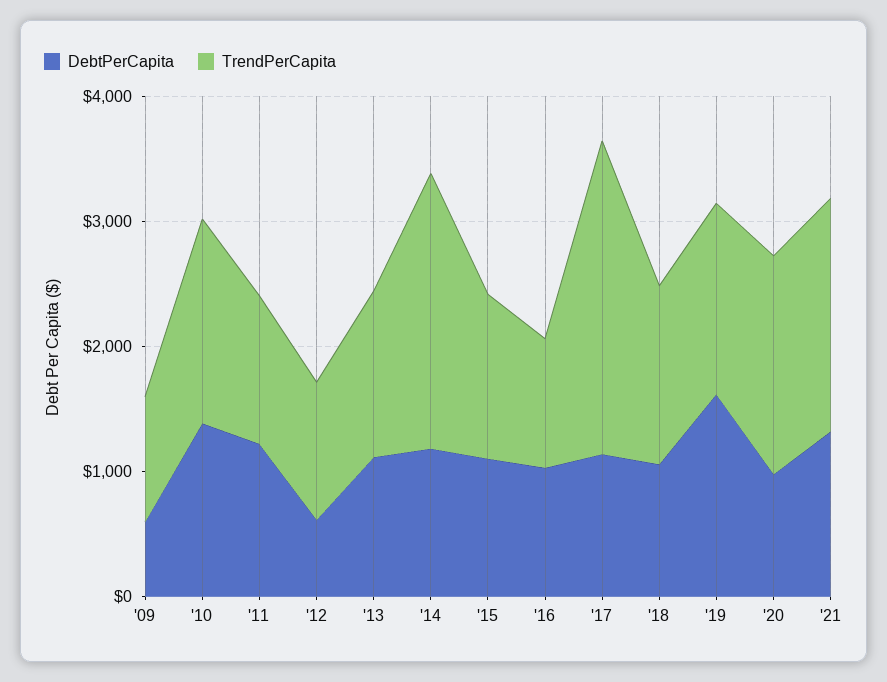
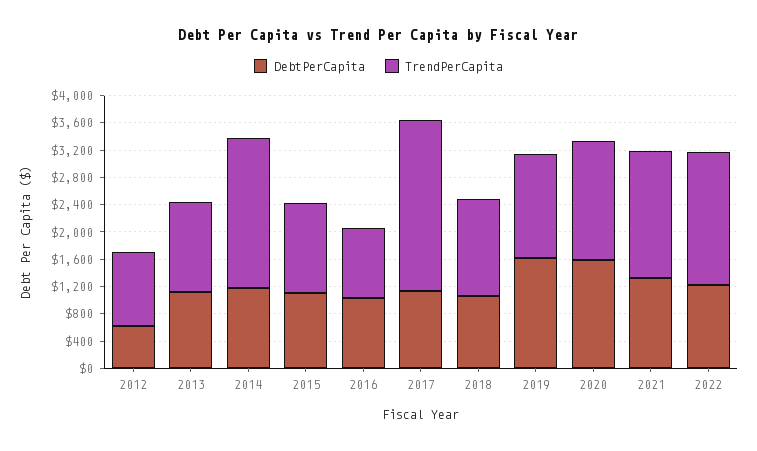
DebtPerCapita, '09: 600 -> none
TrendPerCapita, '09: 1000 -> none
DebtPerCapita, '10: 1400 -> none
TrendPerCapita, '10: 1600 -> none
DebtPerCapita, '11: 1200 -> none
TrendPerCapita, '11: 1200 -> none
DebtPerCapita, '20: 1000 -> 1600
DebtPerCapita, 2022: none -> 1200
TrendPerCapita, 2022: none -> 2000

